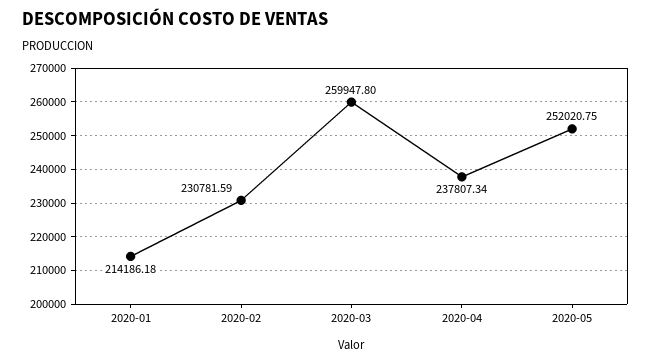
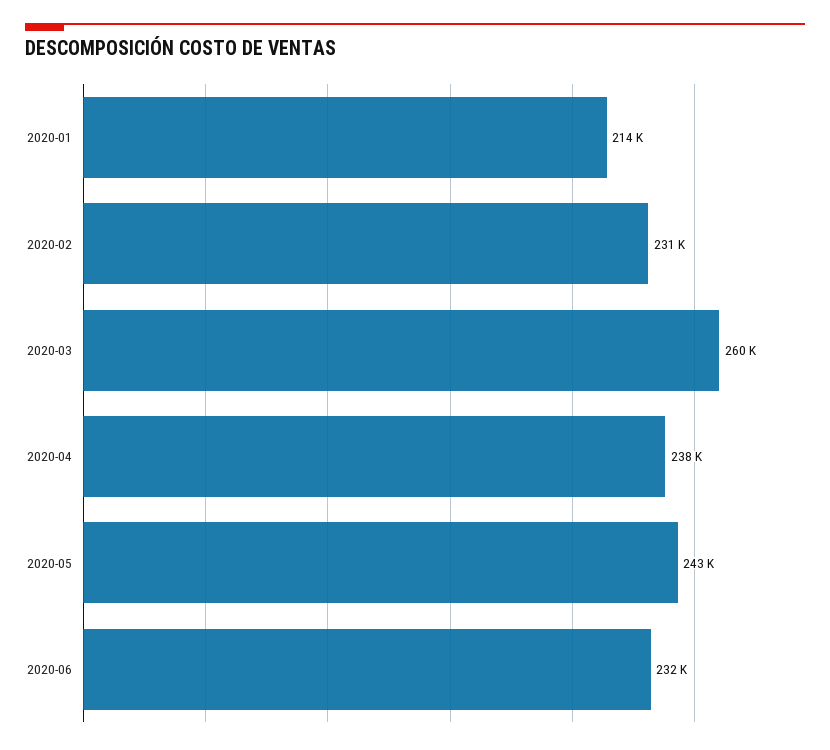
2020-05: 252020.75 -> 243000
2020-06: none -> 232000

